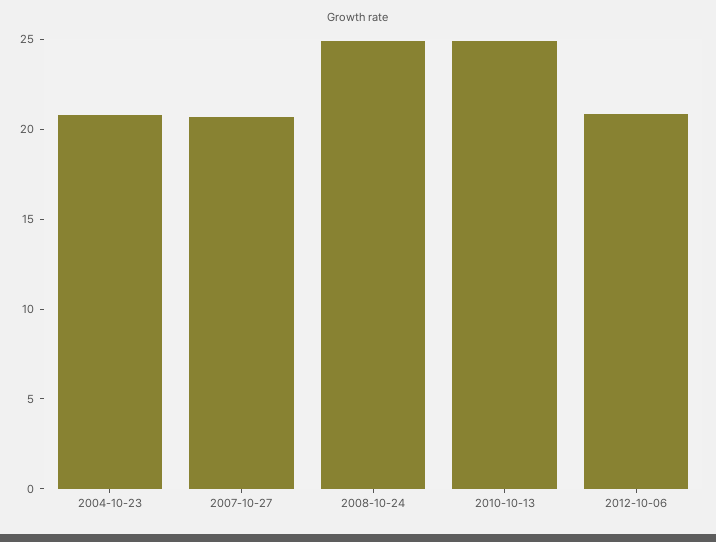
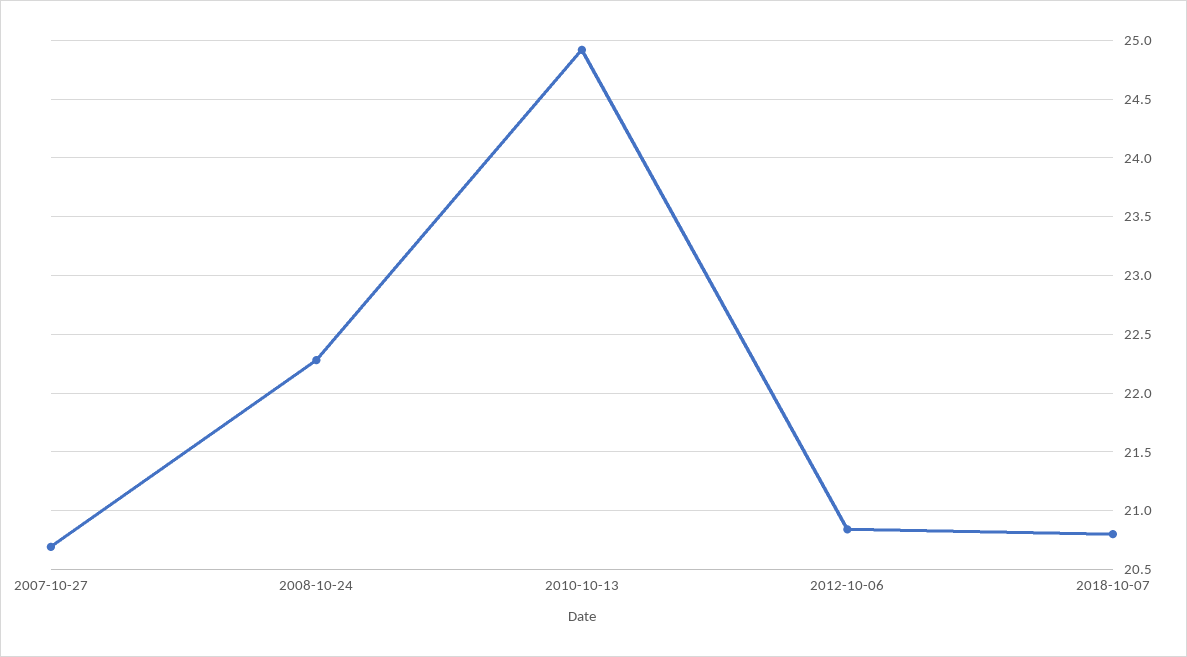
2004-10-23: 21 -> none
2008-10-24: 25 -> 22.3
2018-10-07: none -> 20.8

